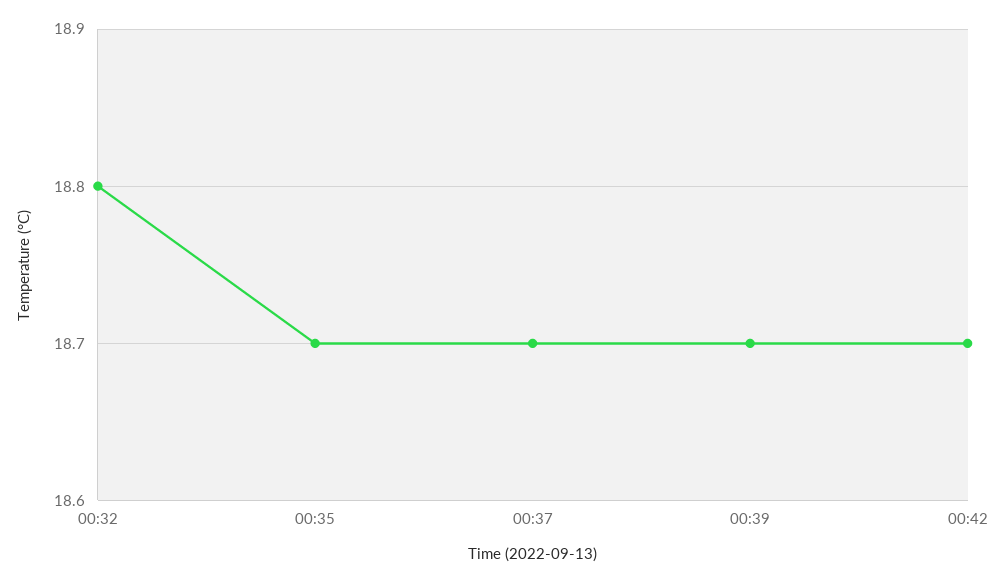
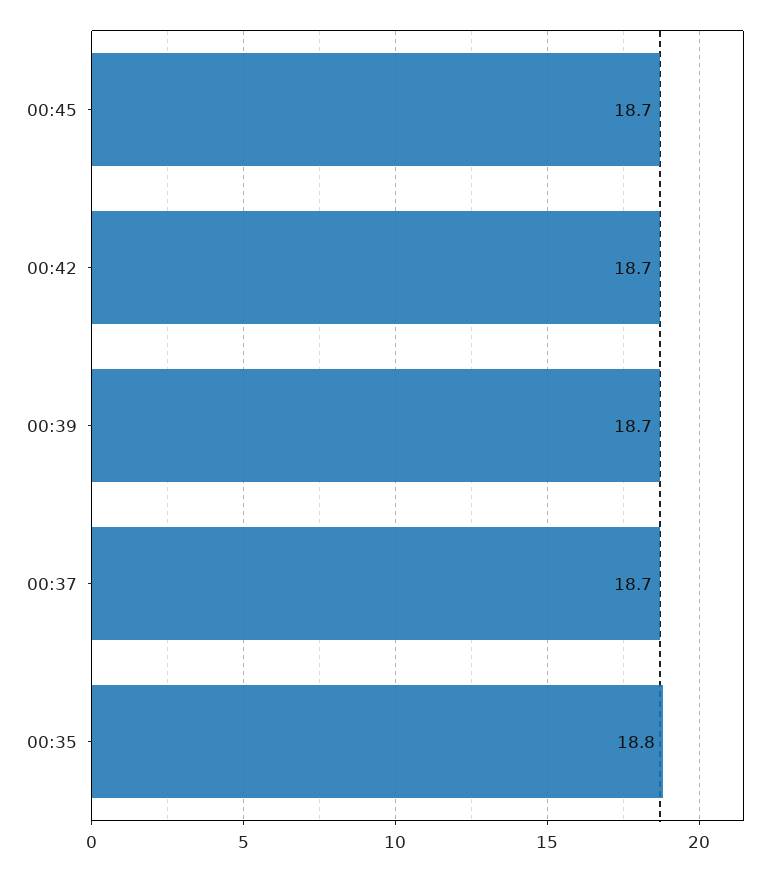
00:32: 18.8 -> none
00:35: 18.7 -> 18.8
00:45: none -> 18.7

